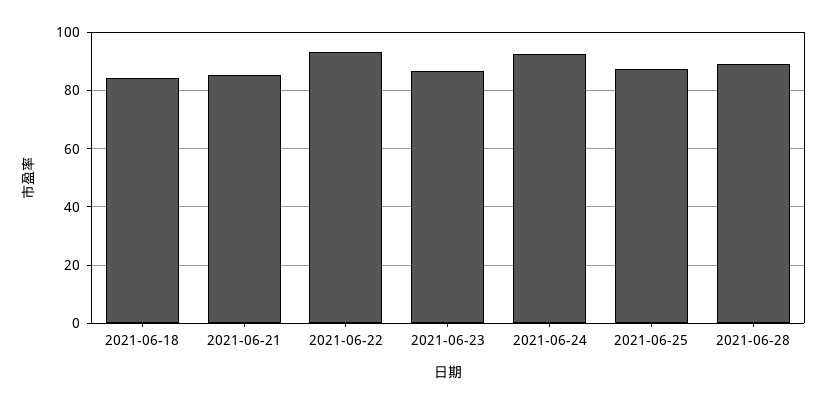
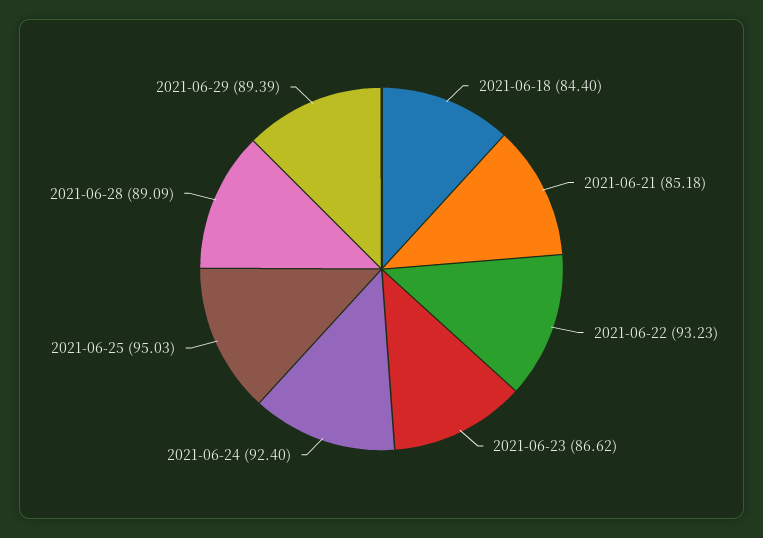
2021-06-25: 87.5 -> 95.03
2021-06-29: none -> 89.39

